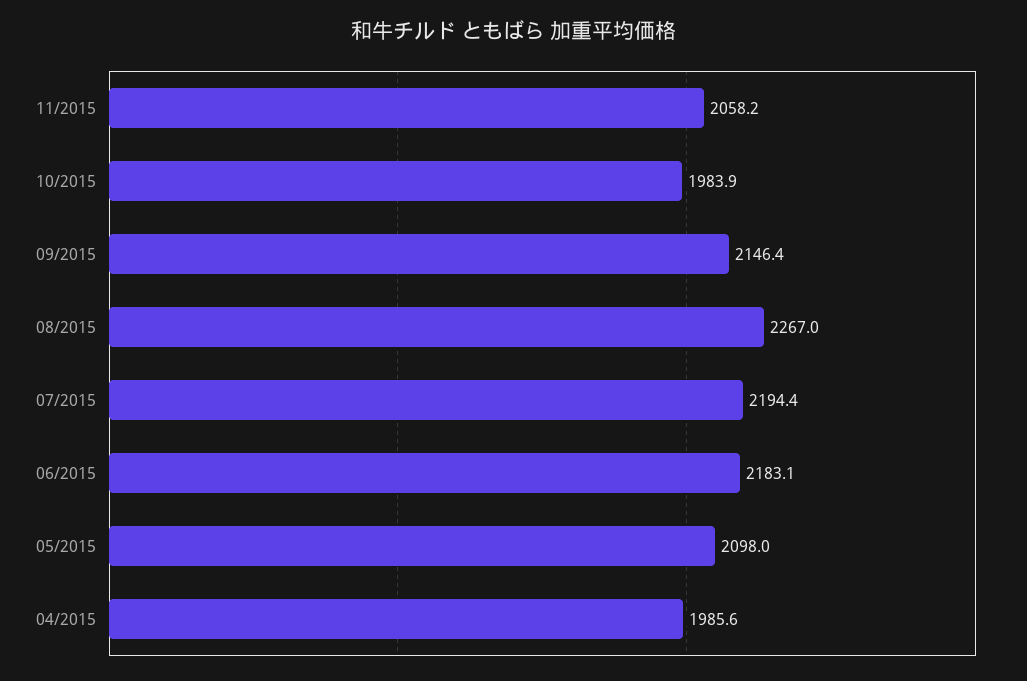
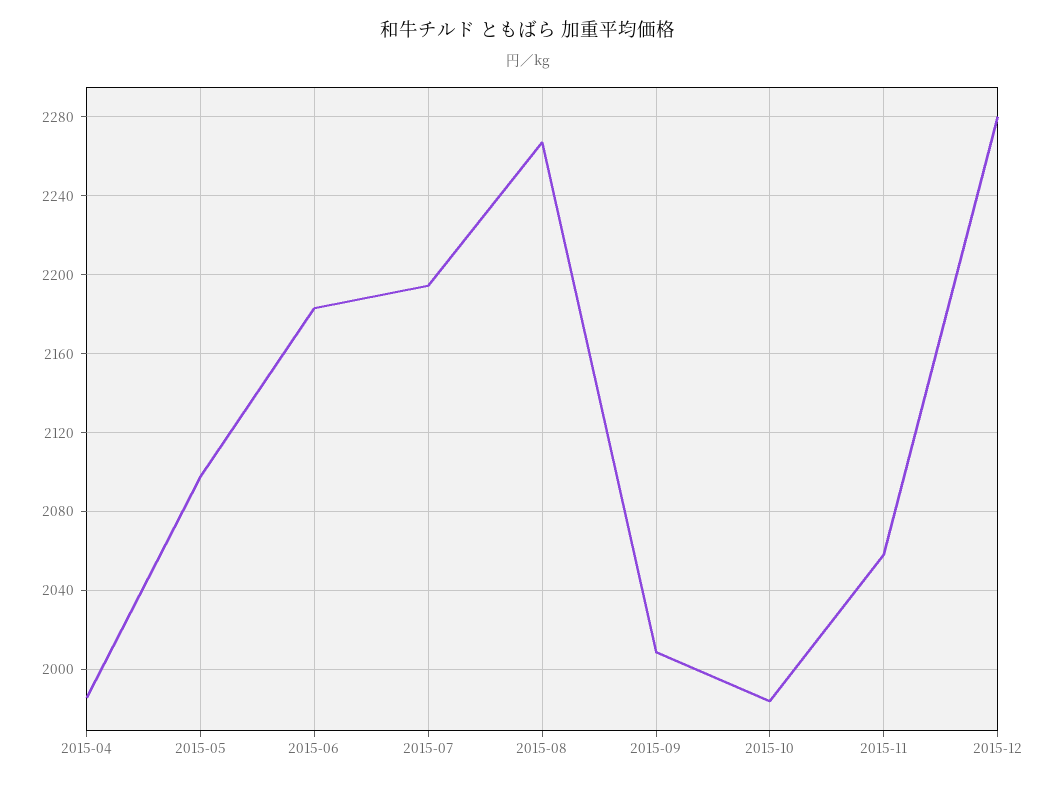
09/2015: 2146.4 -> 2010
2015-12: none -> 2280

